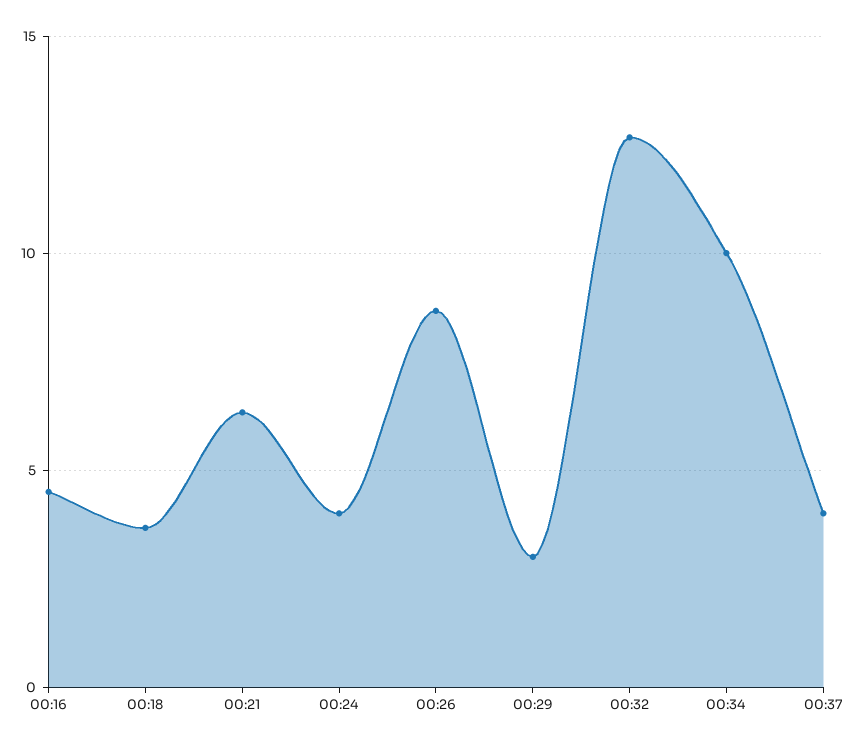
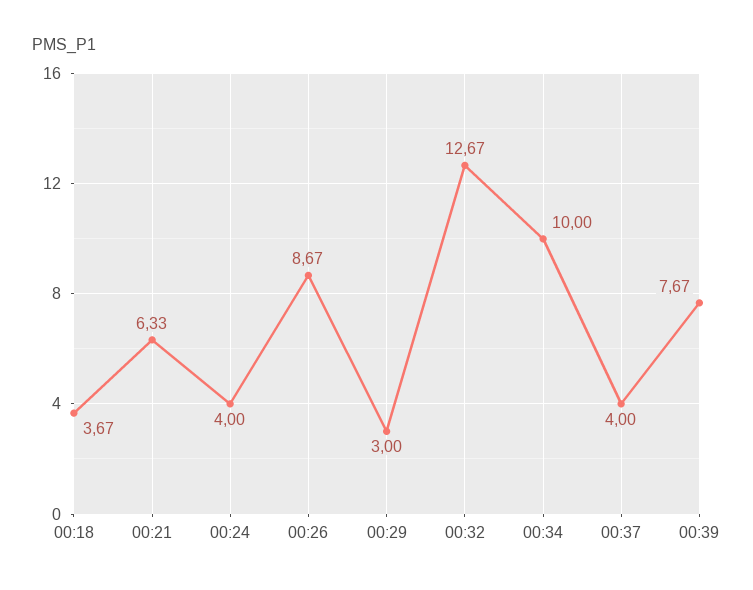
00:16: 4.5 -> none
00:39: none -> 7.67

